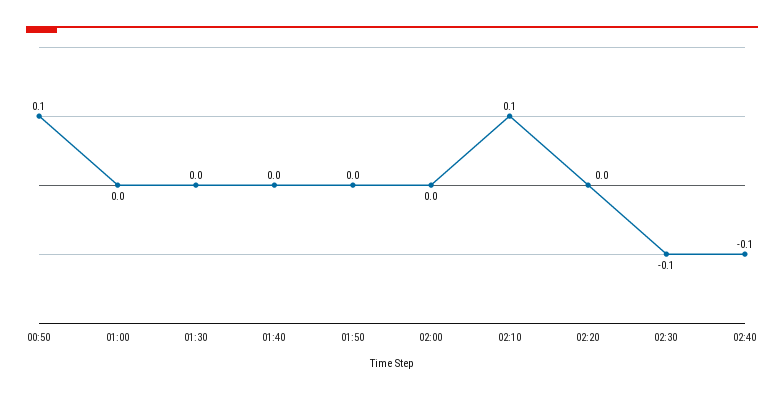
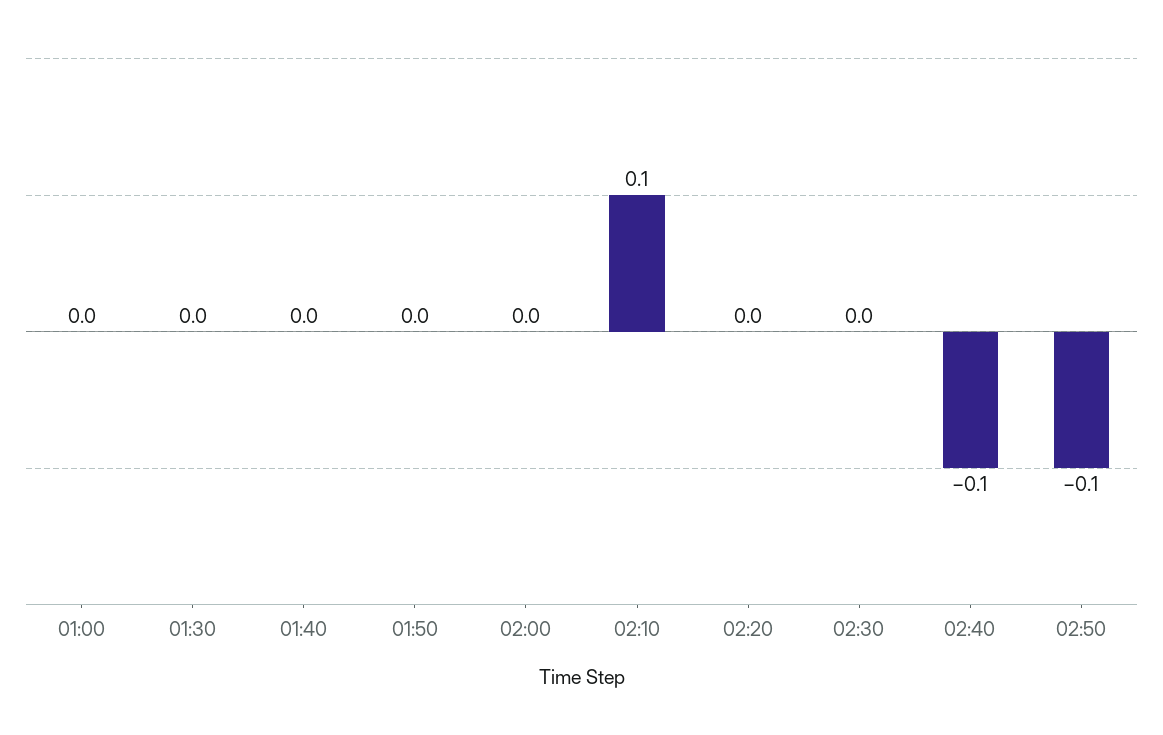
00:50: 0.1 -> none
02:30: -0.1 -> 0
02:50: none -> -0.1

